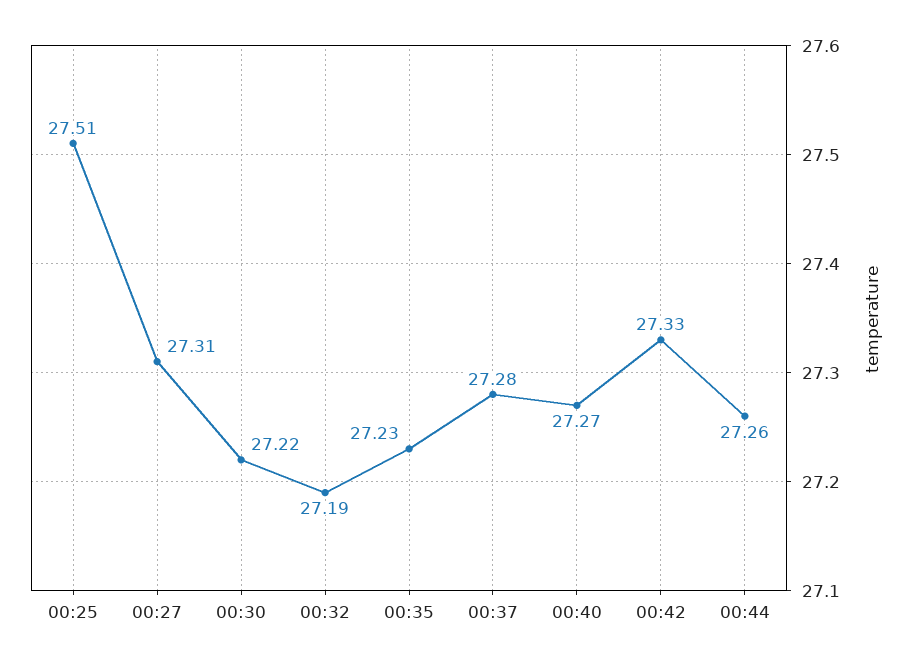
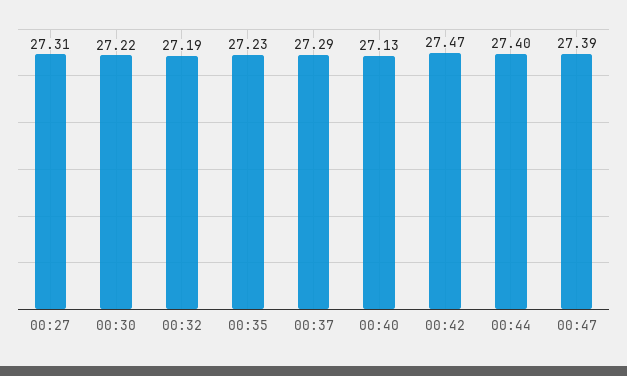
00:25: 27.51 -> none
00:37: 27.28 -> 27.29
00:40: 27.27 -> 27.13
00:42: 27.33 -> 27.47
00:44: 27.26 -> 27.4
00:47: none -> 27.39

